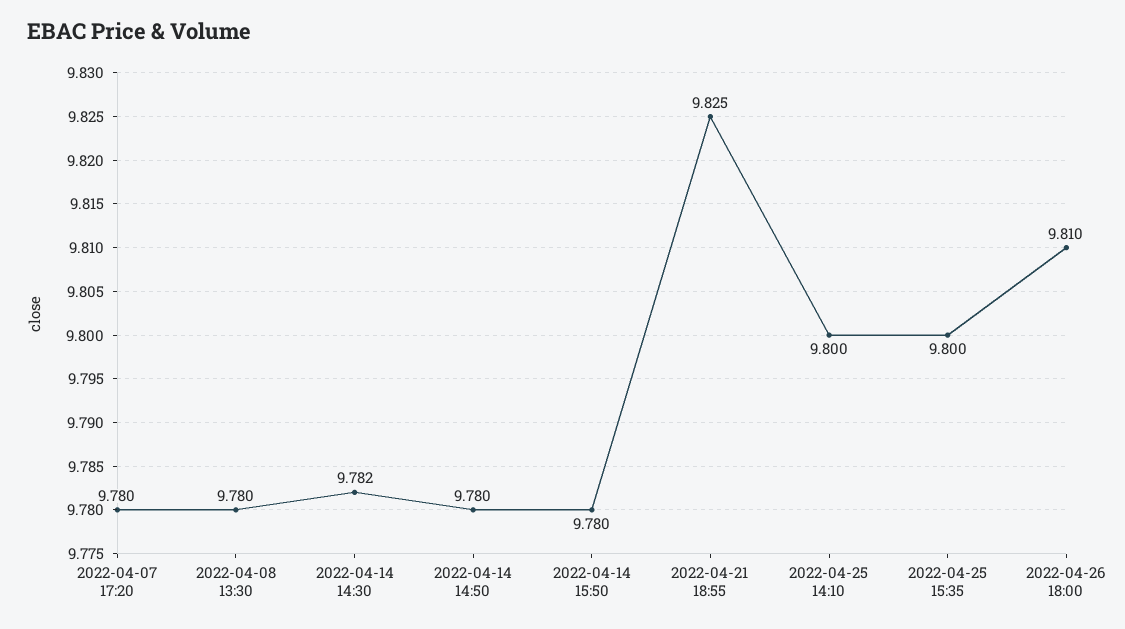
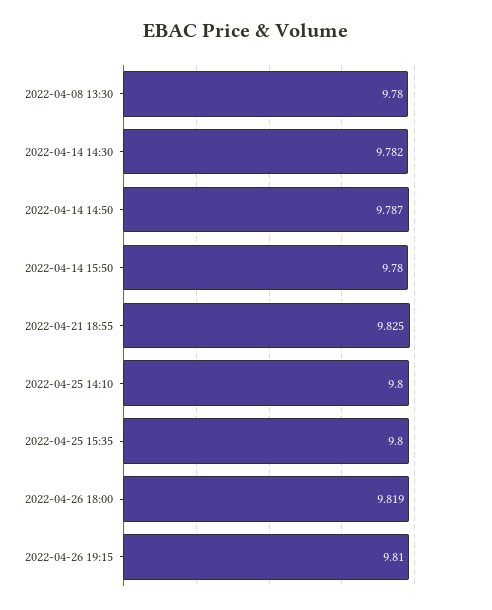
2022-04-07 17:20: 9.78 -> none
2022-04-14 14:50: 9.78 -> 9.787
2022-04-26 18:00: 9.81 -> 9.819
2022-04-26 19:15: none -> 9.81

